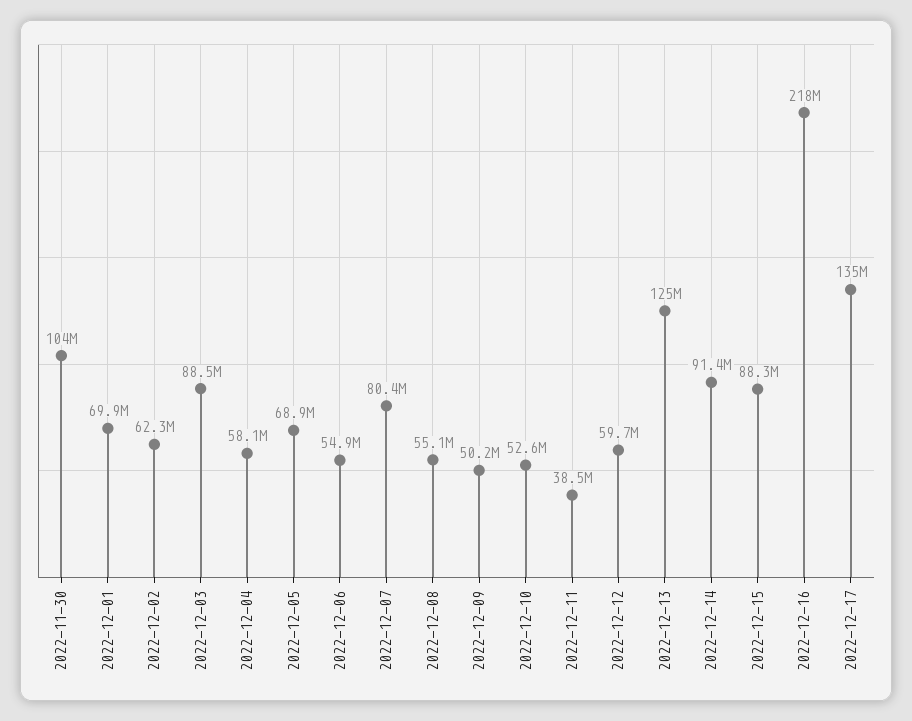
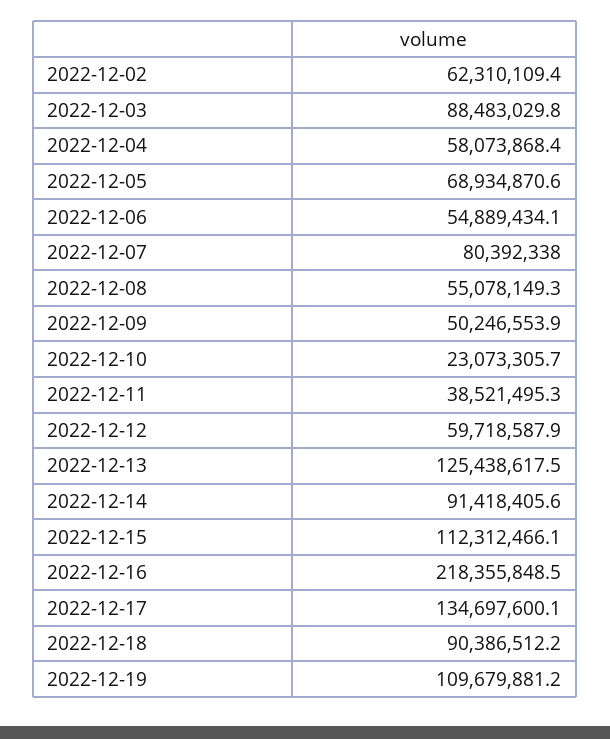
2022-11-30: 104000000 -> none
2022-12-01: 69900000 -> none
2022-12-10: 52600000 -> 23073305.7
2022-12-15: 88300000 -> 112312466.1
2022-12-18: none -> 90386512.2
2022-12-19: none -> 109679881.2

